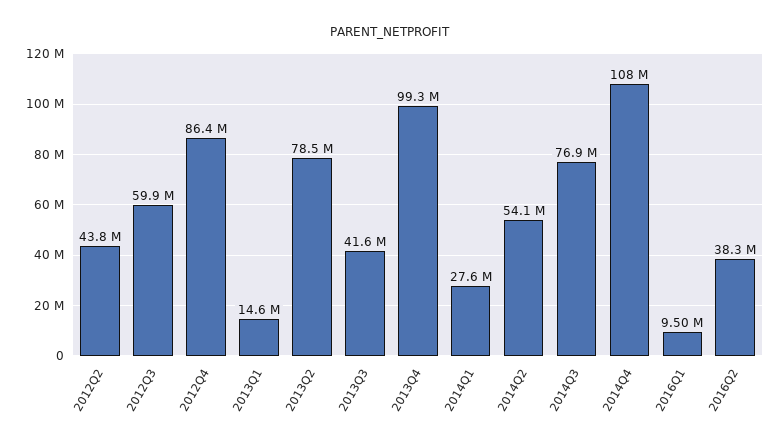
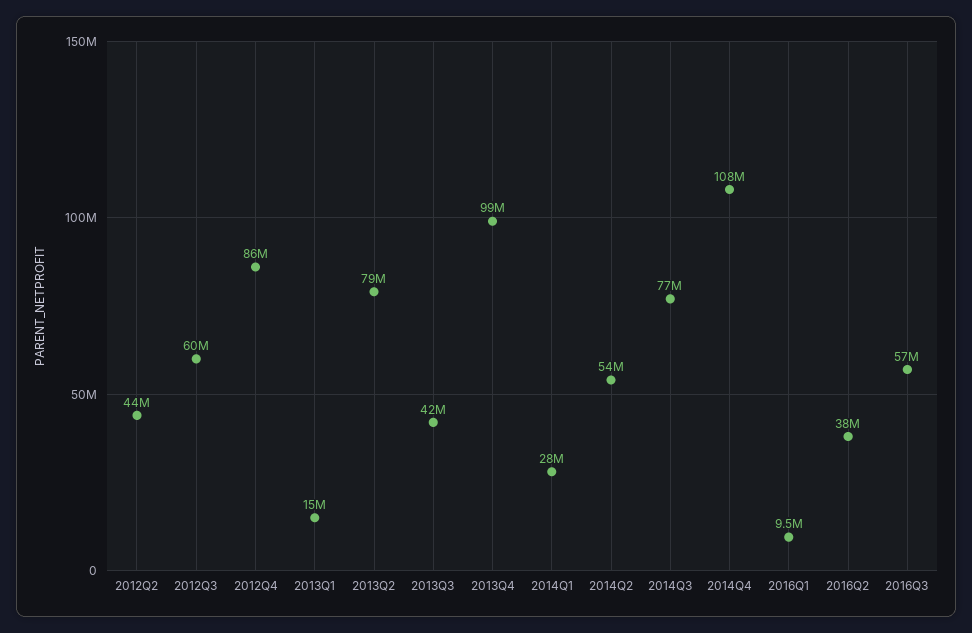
2016Q3: none -> 57000000

